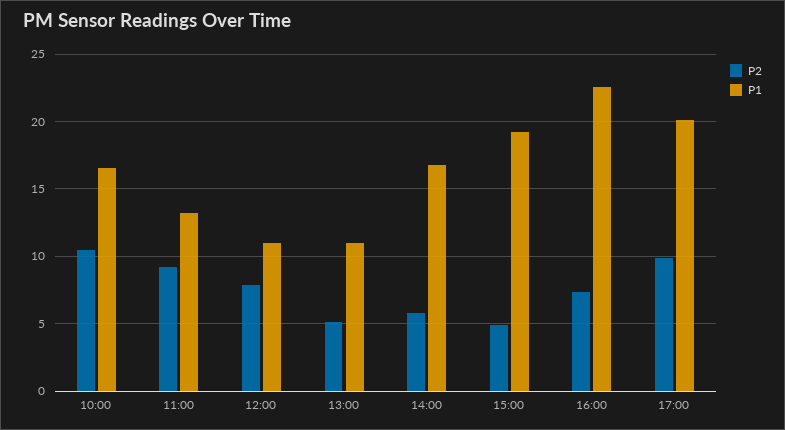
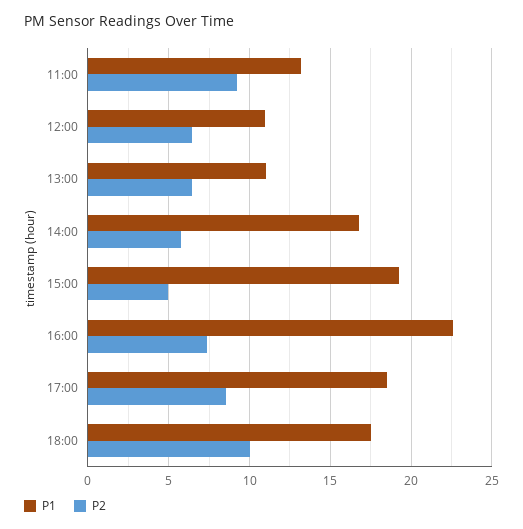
P2, 10:00: 10.5 -> none
P1, 10:00: 16.5 -> none
P2, 12:00: 8 -> 6.5
P2, 13:00: 5 -> 6.5
P2, 17:00: 10 -> 8.5
P1, 17:00: 20 -> 18.5
P1, 18:00: none -> 17.5
P2, 18:00: none -> 10

